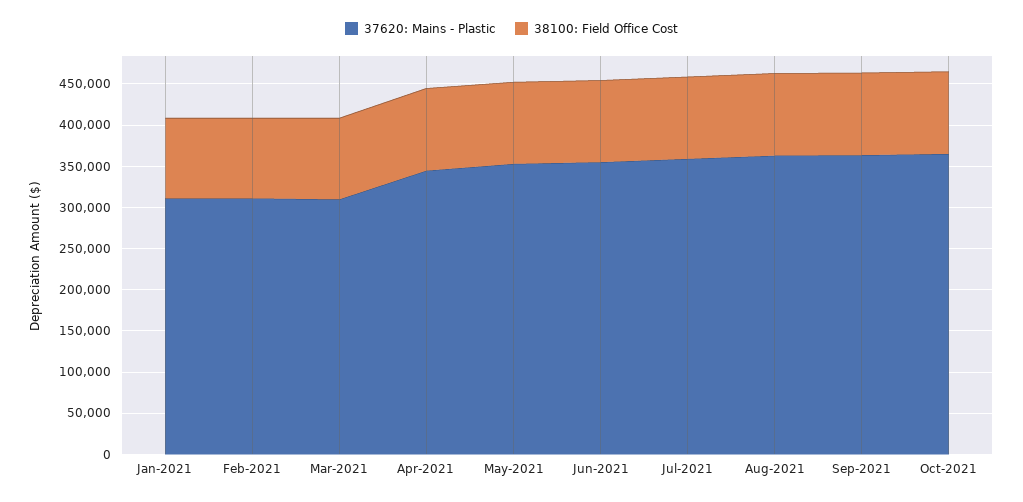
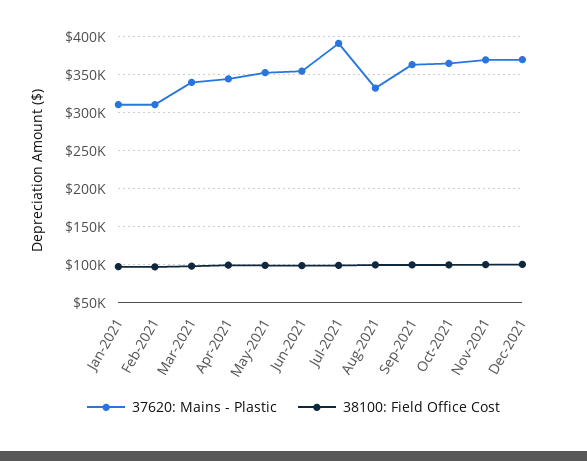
37620: Mains - Plastic, Mar-2021: 310000 -> 340000
37620: Mains - Plastic, Jul-2021: 360000 -> 390000
37620: Mains - Plastic, Aug-2021: 360000 -> 330000
37620: Mains - Plastic, Nov-2021: none -> 370000
38100: Field Office Cost, Nov-2021: none -> 100000
37620: Mains - Plastic, Dec-2021: none -> 370000
38100: Field Office Cost, Dec-2021: none -> 100000

